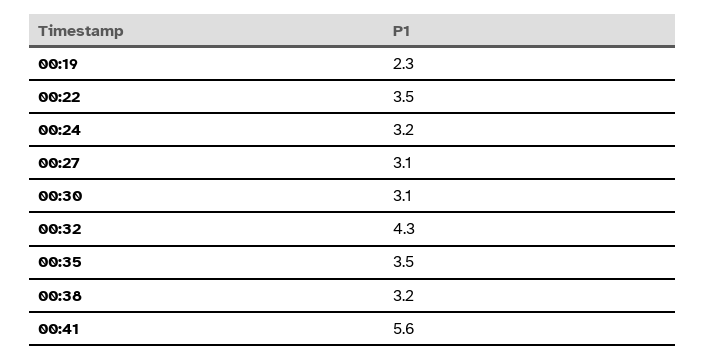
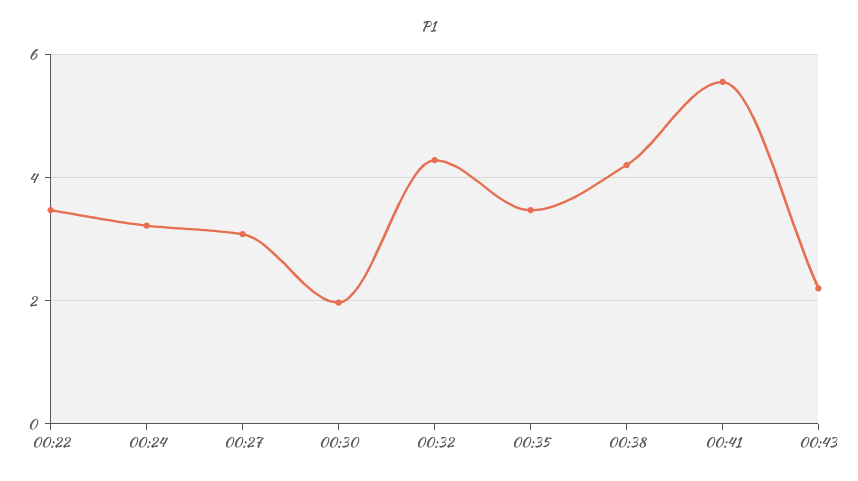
00:19: 2.3 -> none
00:30: 3.1 -> 2
00:38: 3.2 -> 4.2
00:43: none -> 2.2

